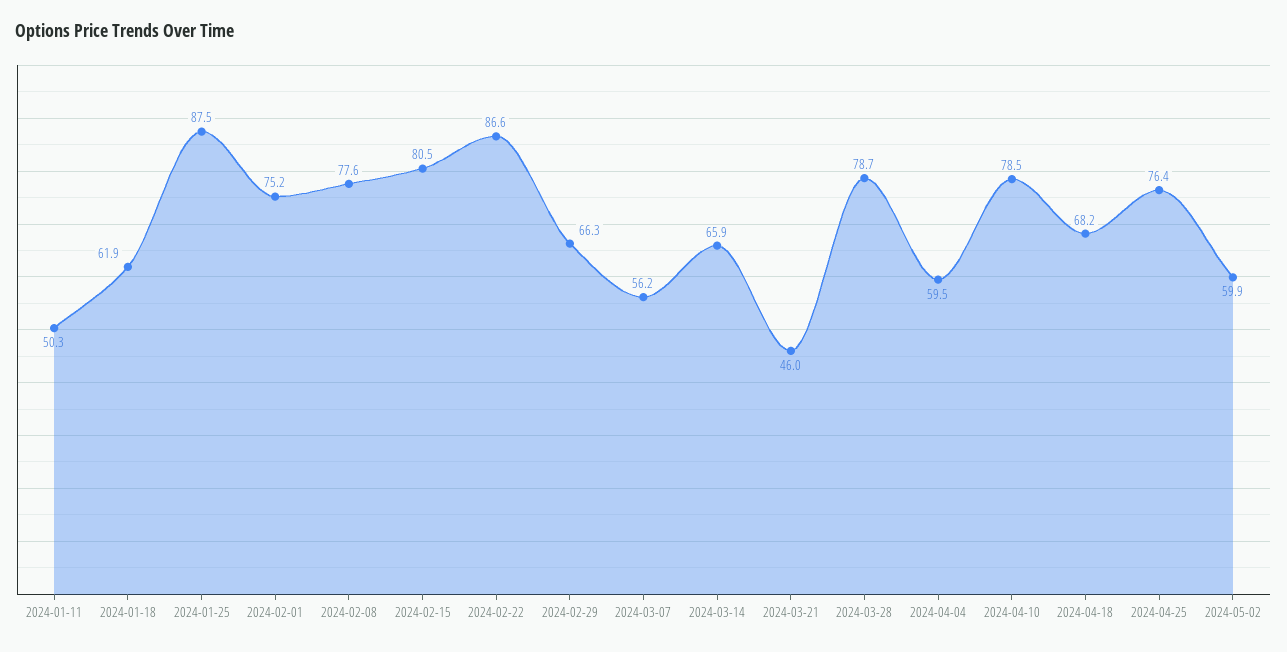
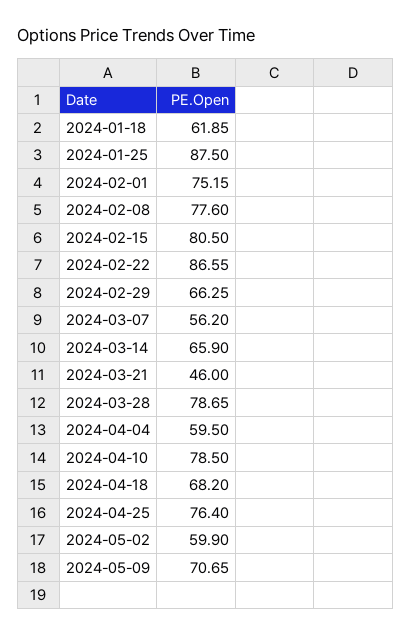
2024-01-11: 50.3 -> none
2024-05-09: none -> 70.65

